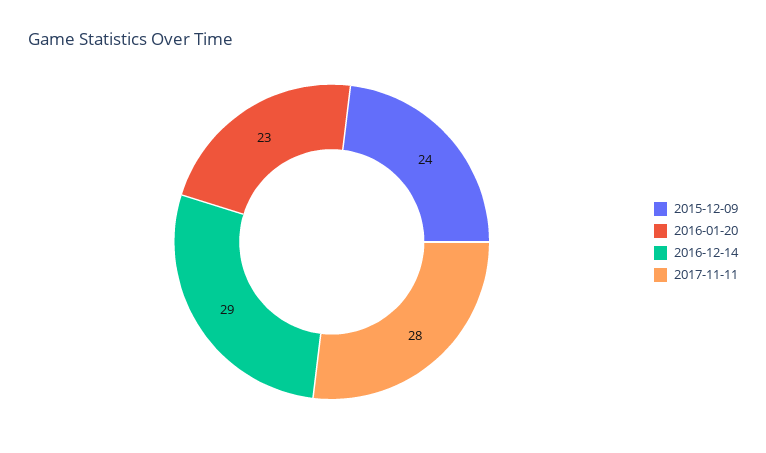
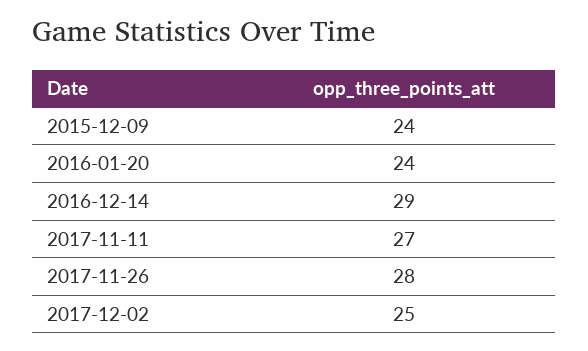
2016-01-20: 23 -> 24
2017-11-11: 28 -> 27
2017-11-26: none -> 28
2017-12-02: none -> 25

